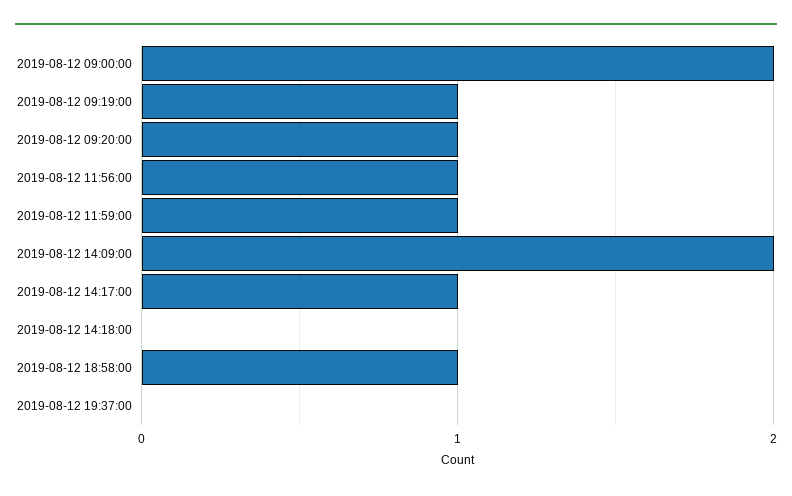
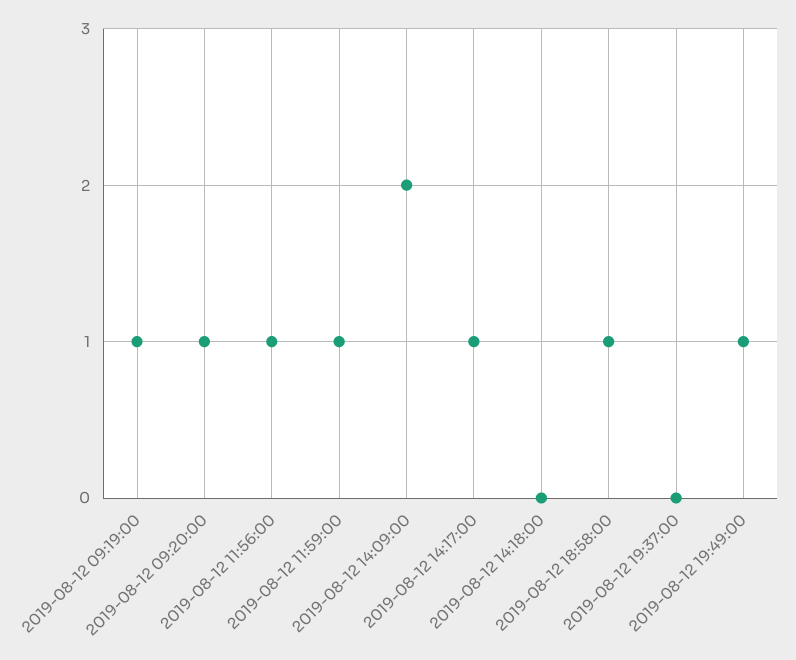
2019-08-12 09:00:00: 2 -> none
2019-08-12 19:49:00: none -> 1

